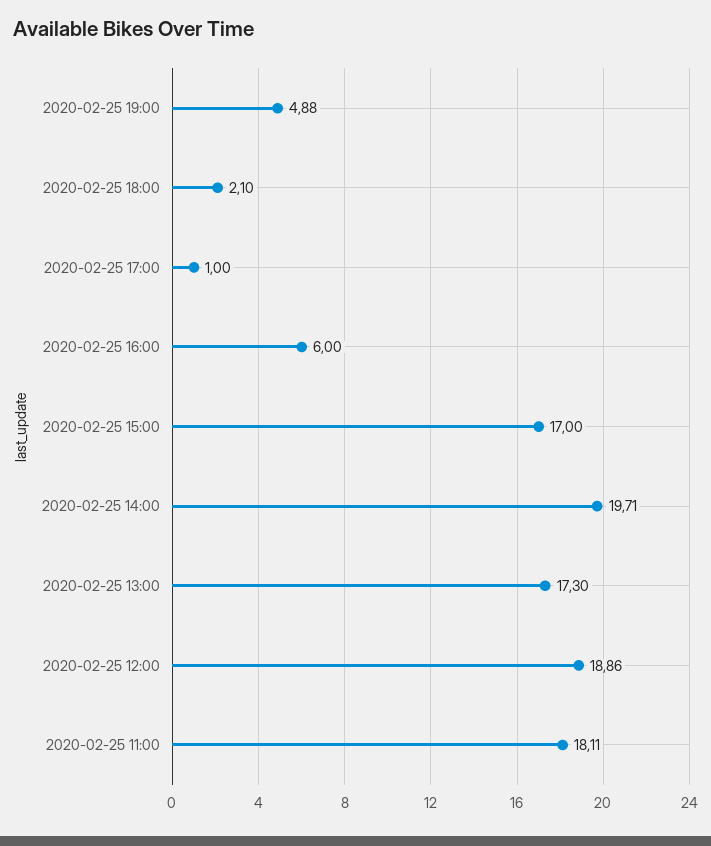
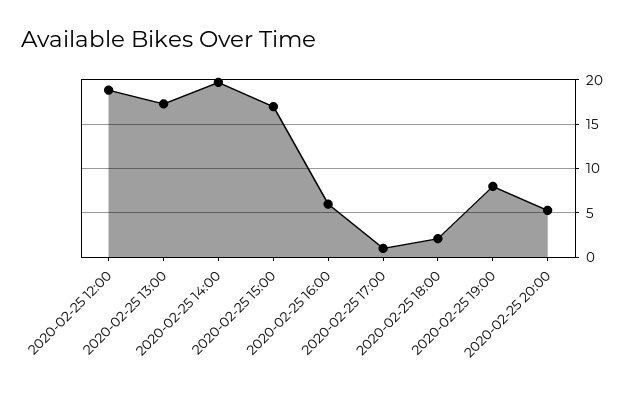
2020-02-25 19:00: 4.88 -> 8
2020-02-25 11:00: 18.11 -> none
2020-02-25 20:00: none -> 5

